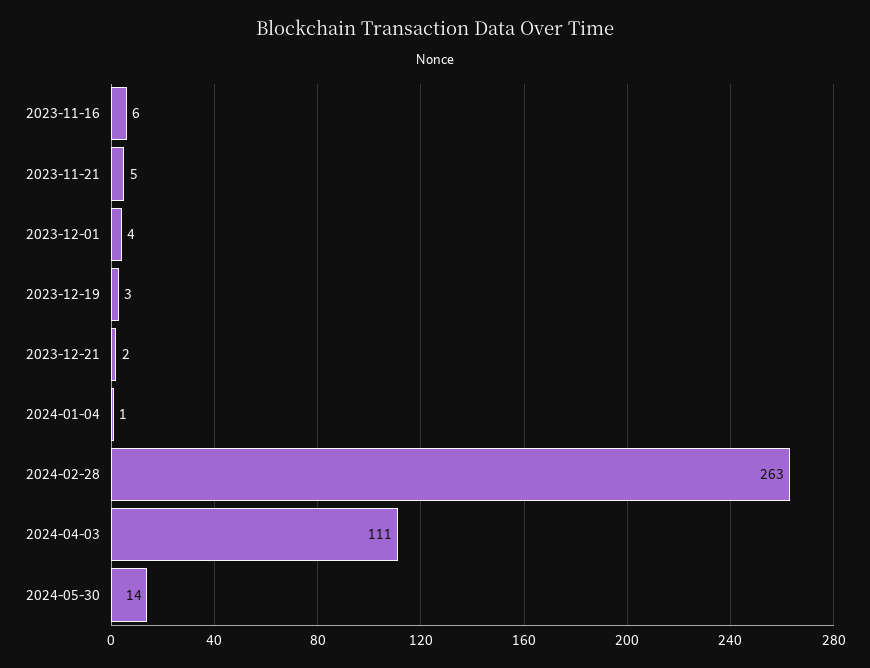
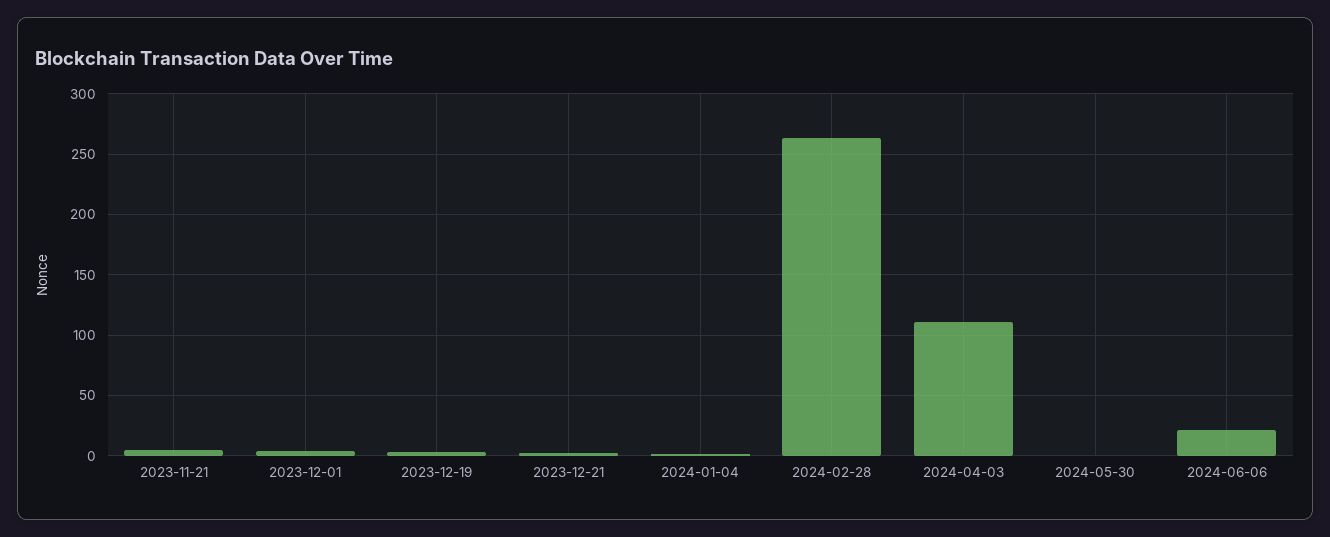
2023-11-16: 6 -> none
2024-05-30: 14 -> 0
2024-06-06: none -> 20

